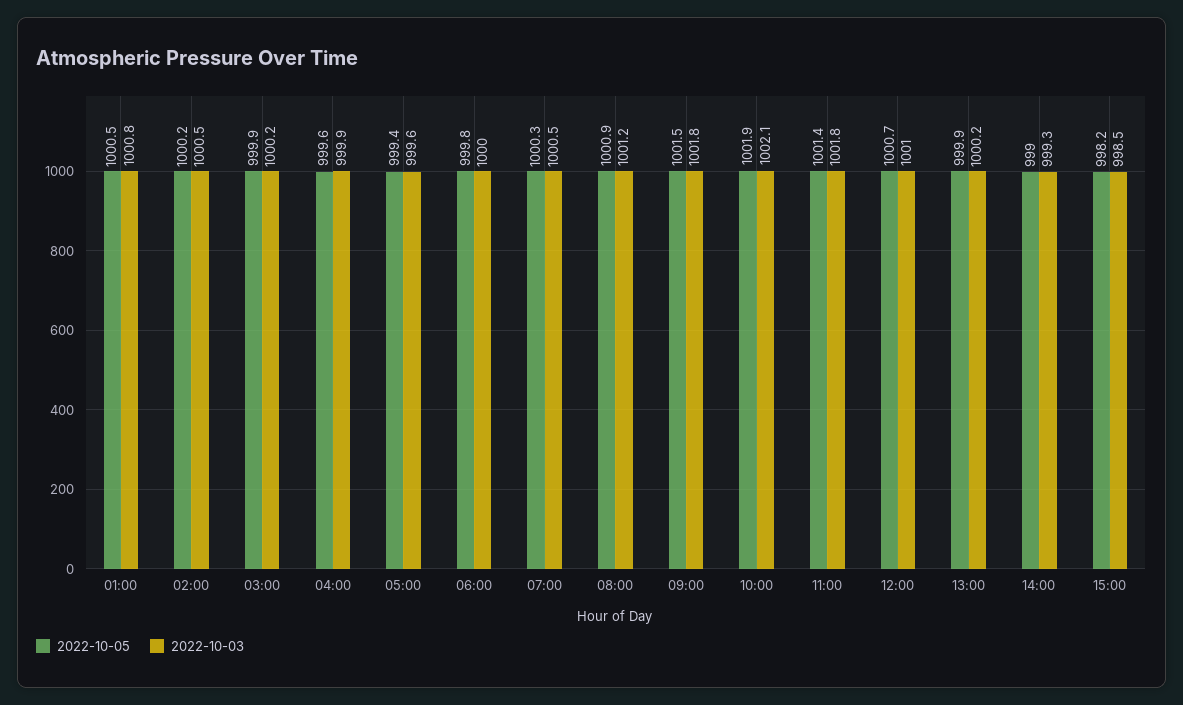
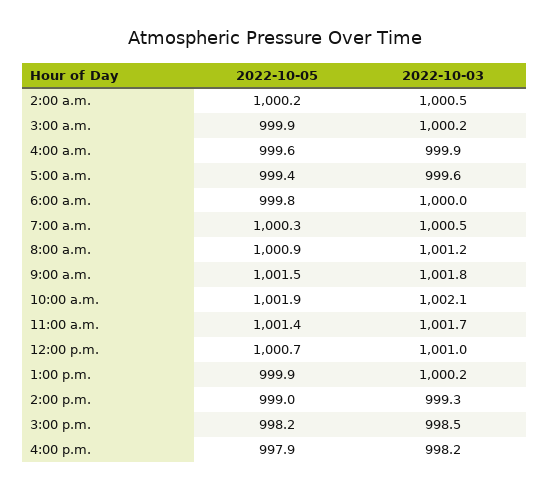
2022-10-05, 01:00: 1000.5 -> none
2022-10-03, 01:00: 1000.8 -> none
2022-10-03, 11:00: 1001.8 -> 1001.7
2022-10-05, 4:00 p.m.: none -> 997.9
2022-10-03, 4:00 p.m.: none -> 998.2

